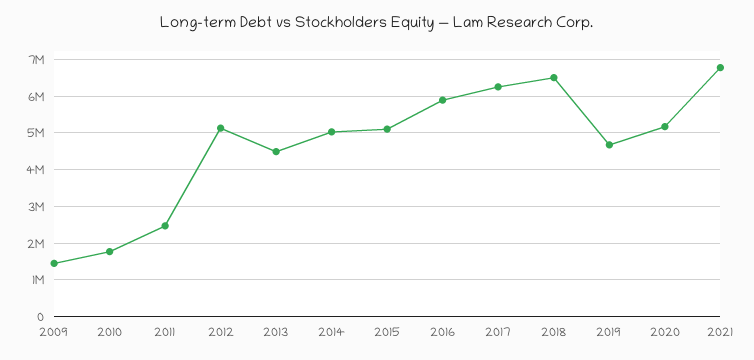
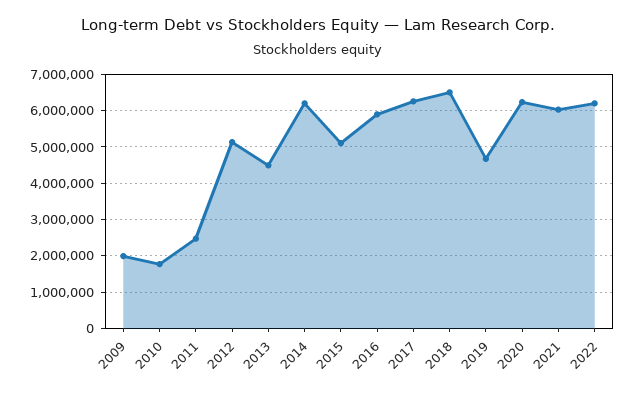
2009: 1400000 -> 2000000
2014: 5000000 -> 6200000
2020: 5200000 -> 6200000
2021: 6800000 -> 6000000
2022: none -> 6200000

